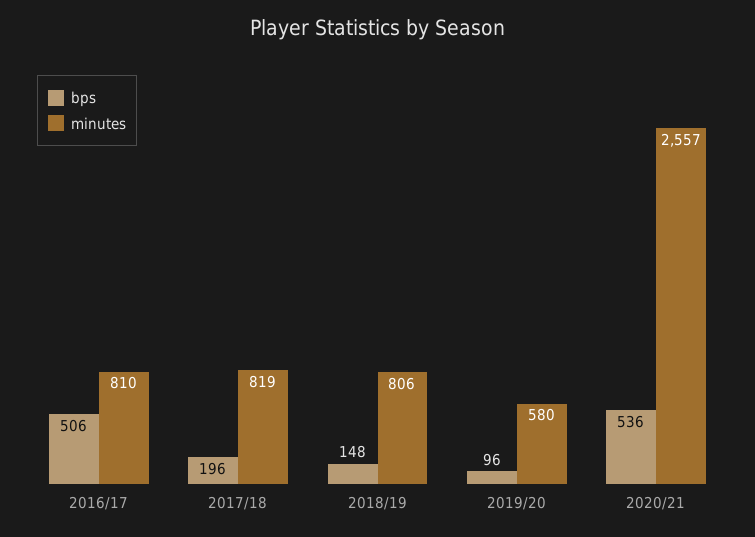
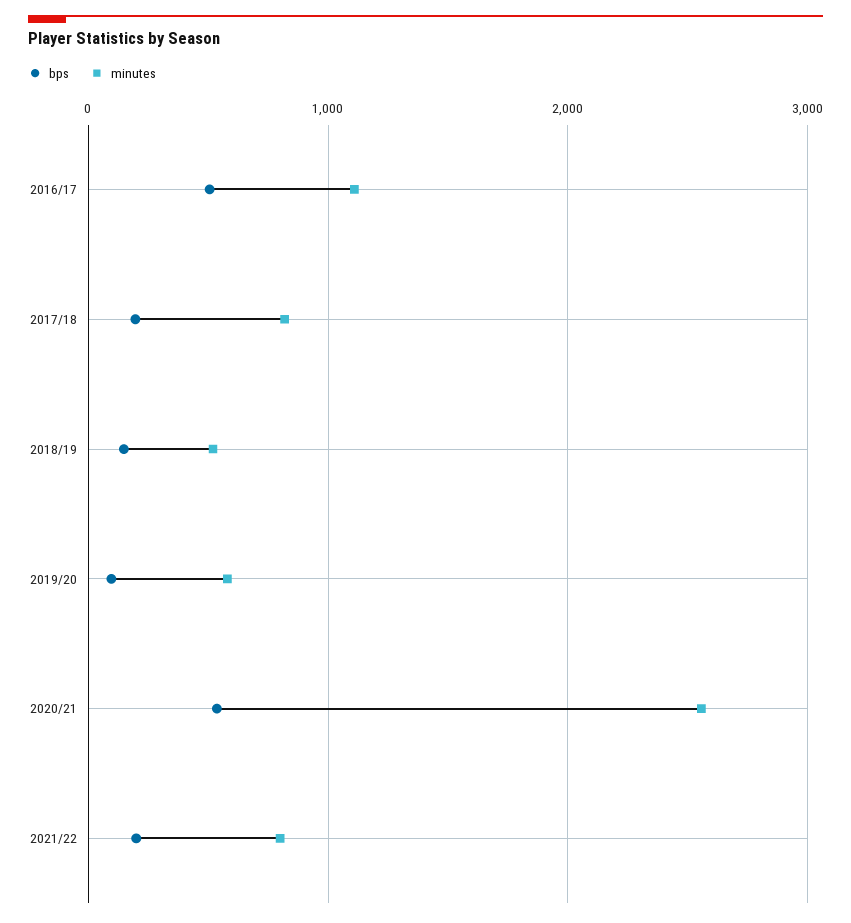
minutes, 2016/17: 810 -> 1100
minutes, 2018/19: 806 -> 500
bps, 2021/22: none -> 200
minutes, 2021/22: none -> 800

